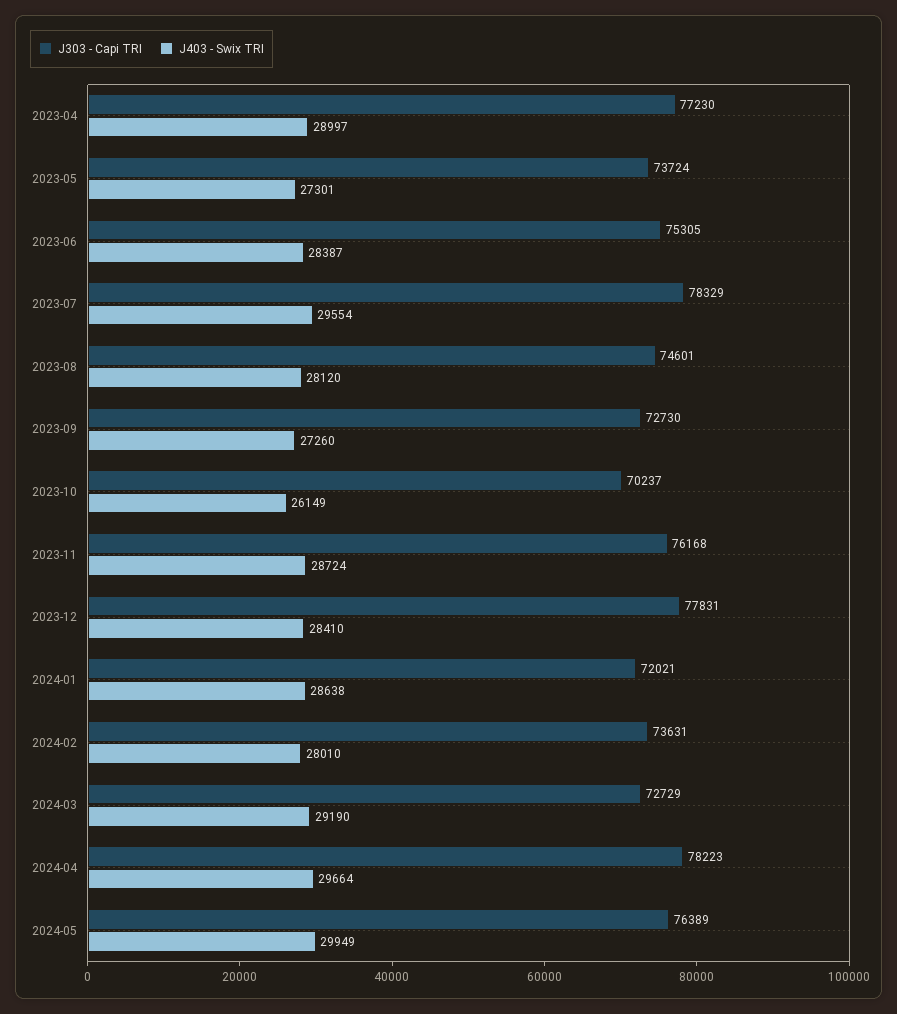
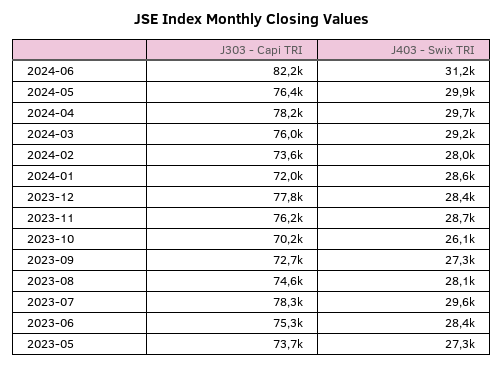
J303 - Capi TRI, 2023-04: 77230 -> none
J403 - Swix TRI, 2023-04: 28997 -> none
J303 - Capi TRI, 2024-03: 72729 -> 76000
J303 - Capi TRI, 2024-06: none -> 82200
J403 - Swix TRI, 2024-06: none -> 31200

